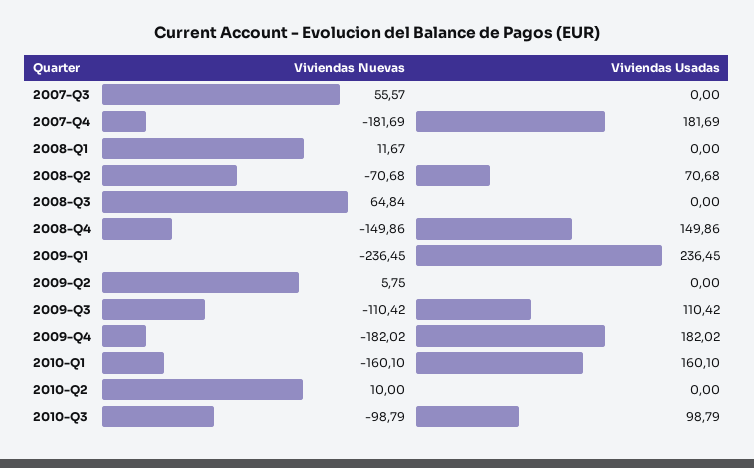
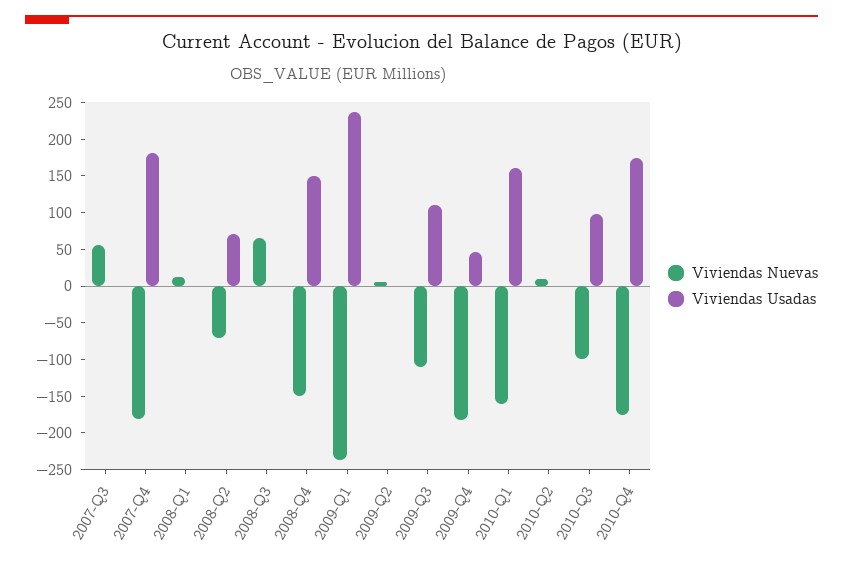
Viviendas Usadas, 2009-Q4: 182.02 -> 50
Viviendas Nuevas, 2010-Q4: none -> -175
Viviendas Usadas, 2010-Q4: none -> 175

